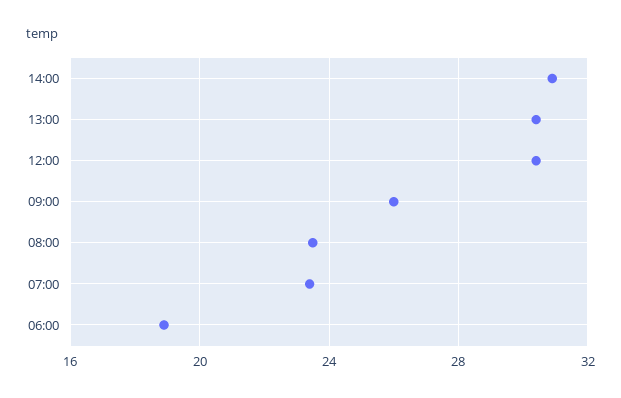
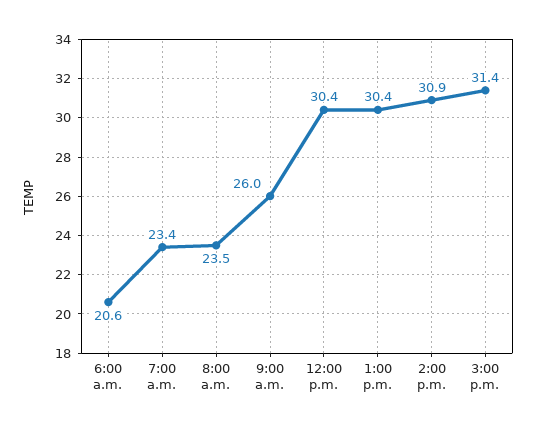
06:00: 19 -> 20.6
3:00 p.m.: none -> 31.4

